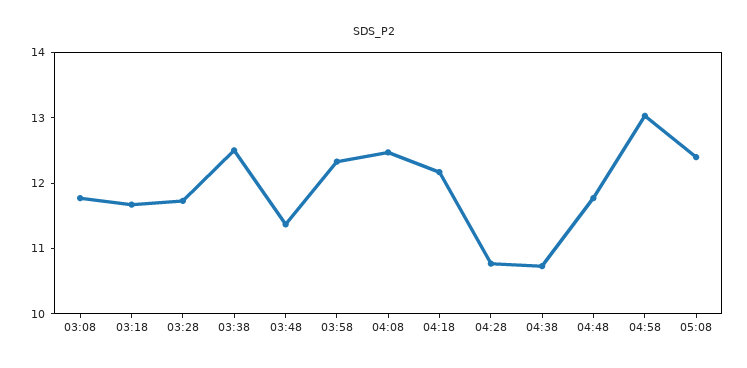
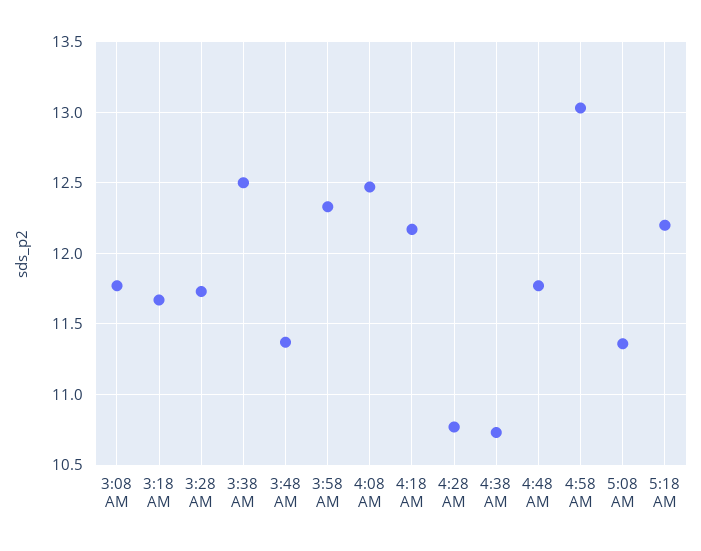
05:08: 12.4 -> 11.35
5:18 AM: none -> 12.2

